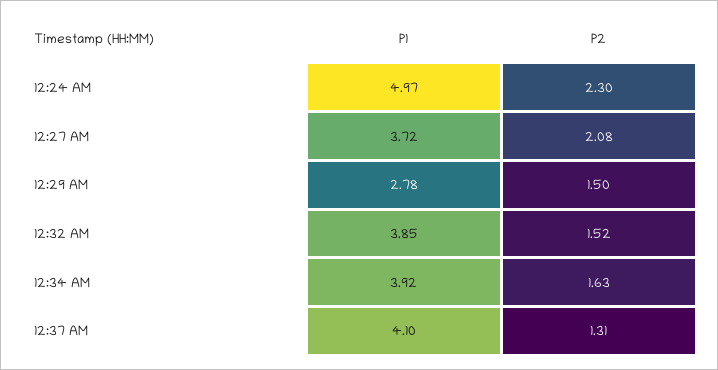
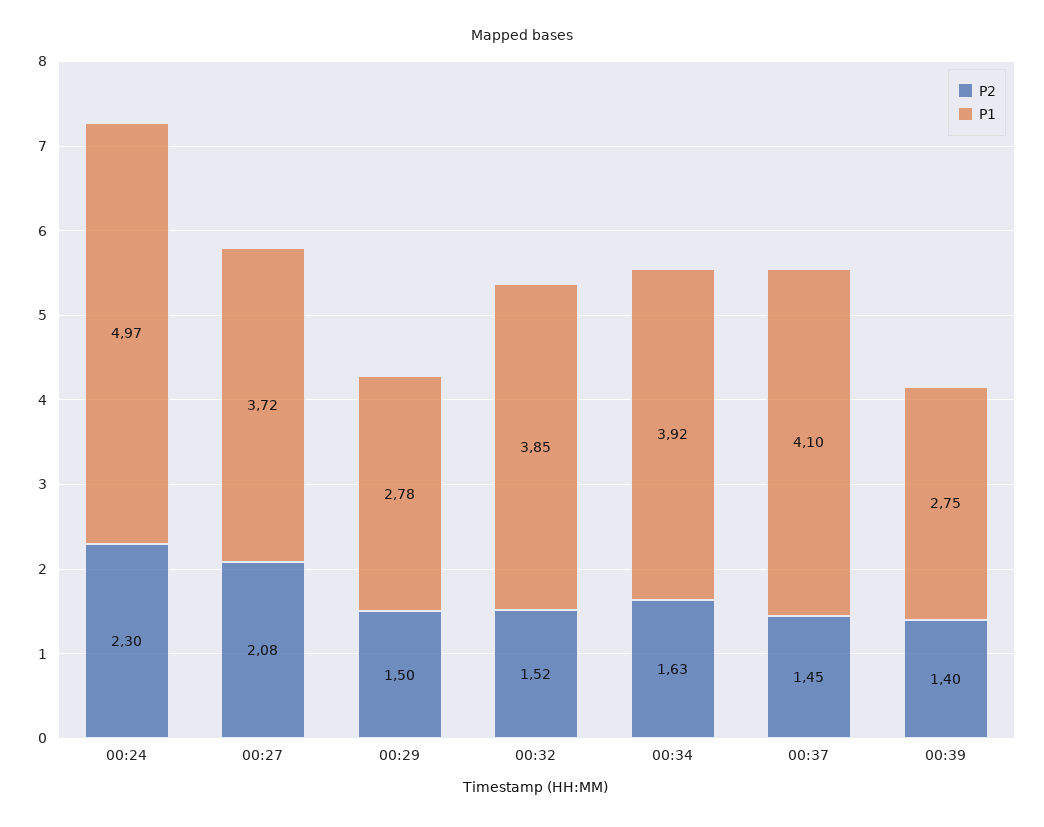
P2, 12:37 AM: 1.31 -> 1.45
P2, 00:39: none -> 1.4
P1, 00:39: none -> 2.75

